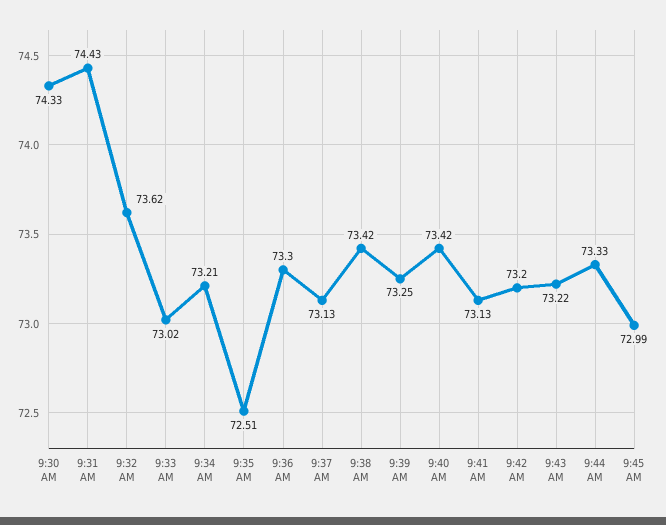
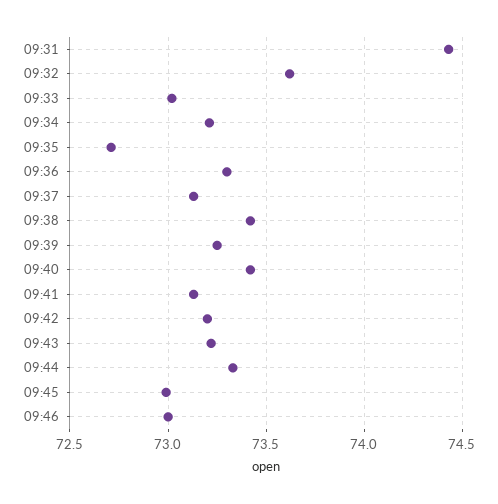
9:30 AM: 74.33 -> none
9:35 AM: 72.51 -> 72.7
09:46: none -> 73

